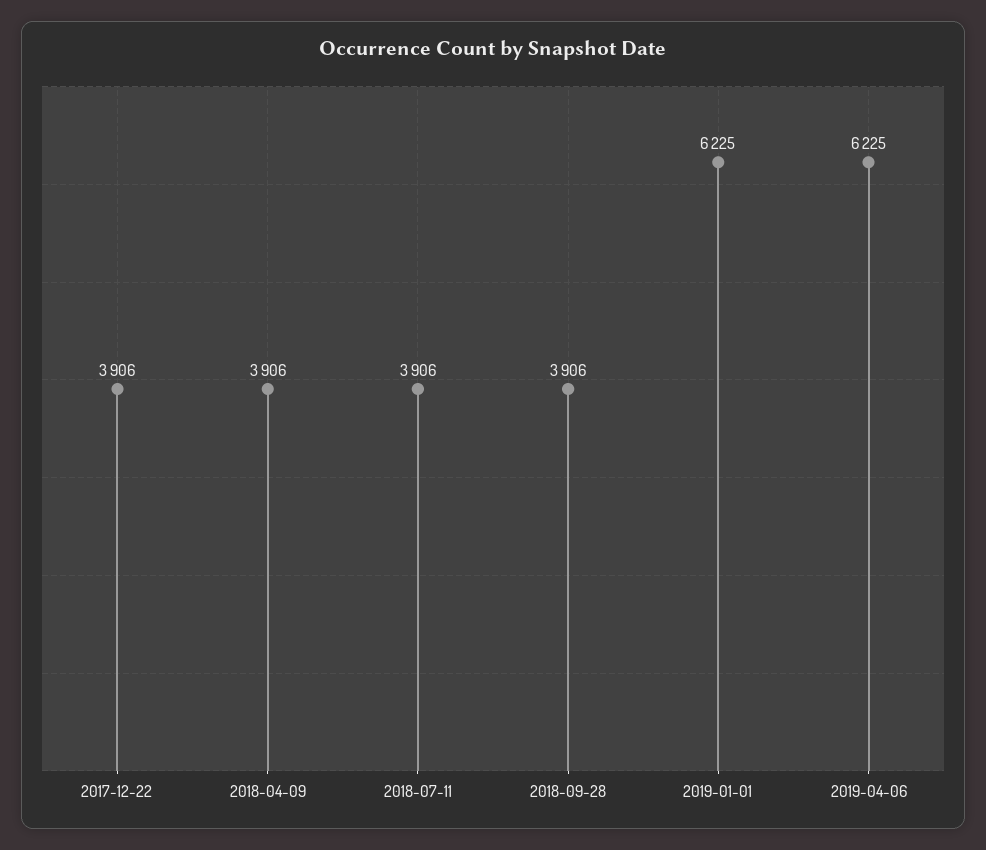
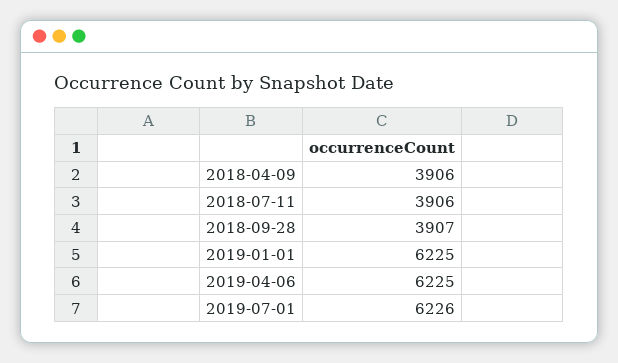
2017-12-22: 3906 -> none
2018-09-28: 3906 -> 3907
2019-07-01: none -> 6226

